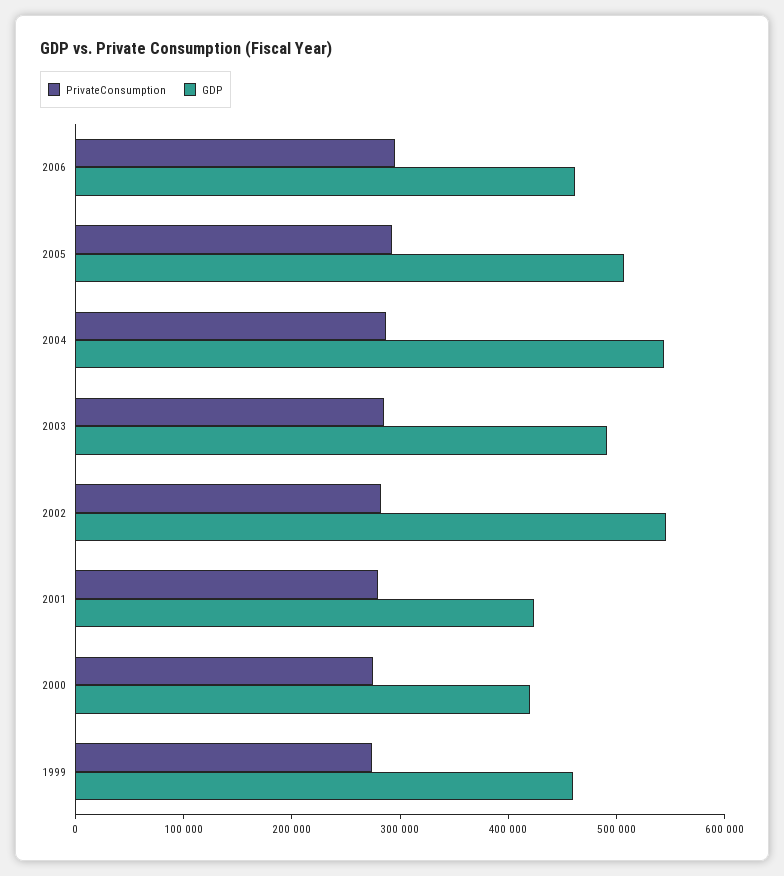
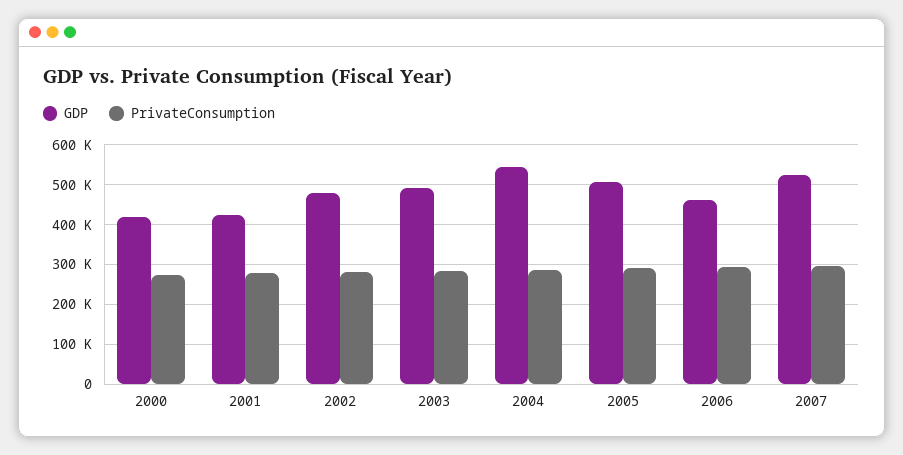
GDP, 2002: 540000 -> 480000
PrivateConsumption, 1999: 280000 -> none
GDP, 1999: 460000 -> none
GDP, 2007: none -> 520000
PrivateConsumption, 2007: none -> 300000

